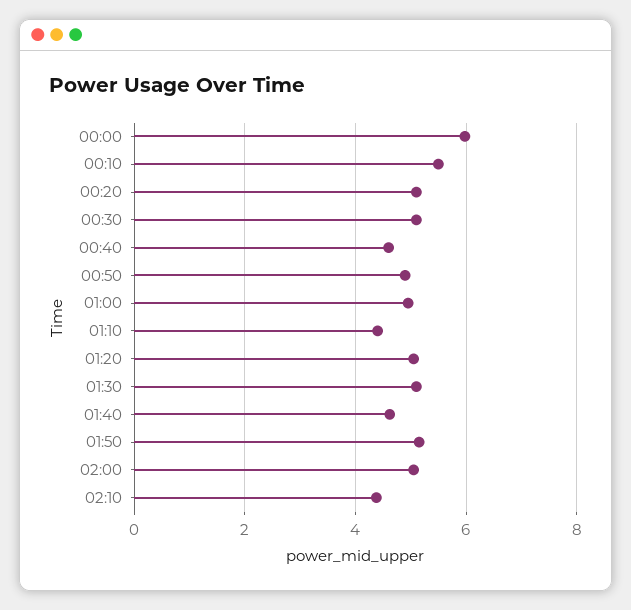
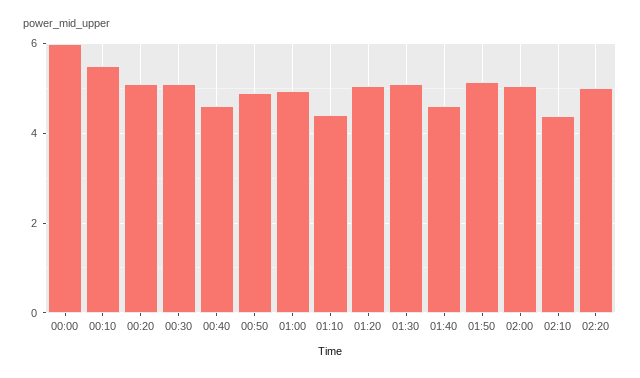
02:20: none -> 5

